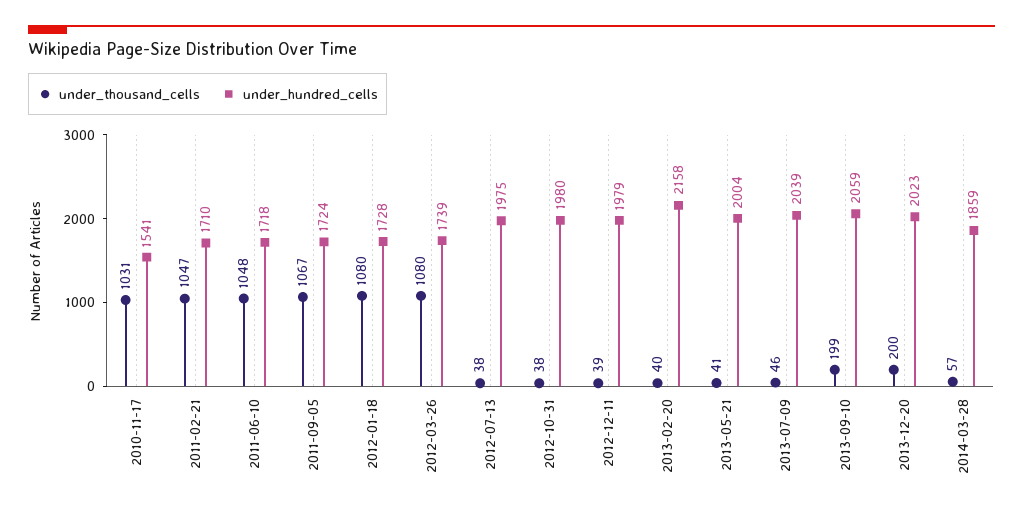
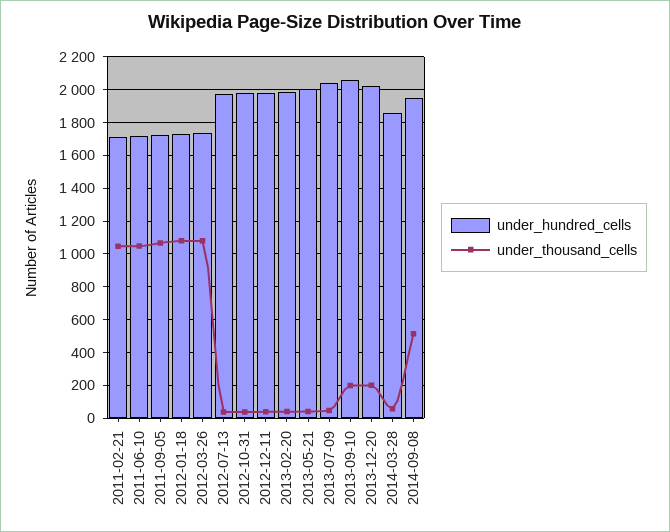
under_thousand_cells, 2010-11-17: 1031 -> none
under_hundred_cells, 2010-11-17: 1541 -> none
under_hundred_cells, 2013-02-20: 2158 -> 2000
under_hundred_cells, 2014-09-08: none -> 1950
under_thousand_cells, 2014-09-08: none -> 500

